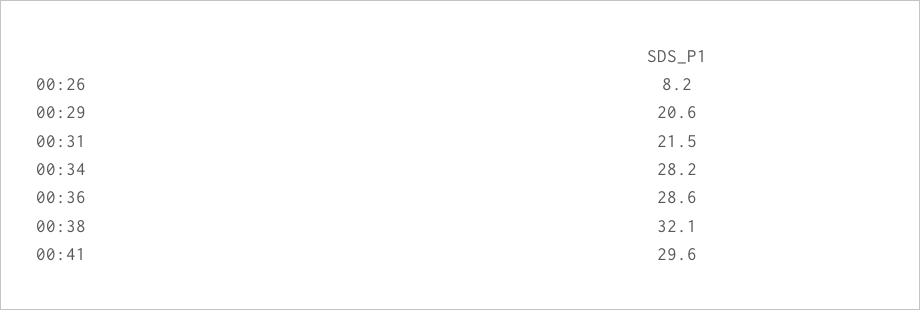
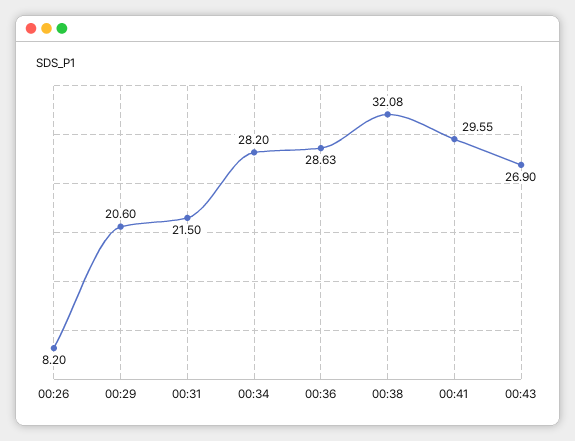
00:43: none -> 26.9

